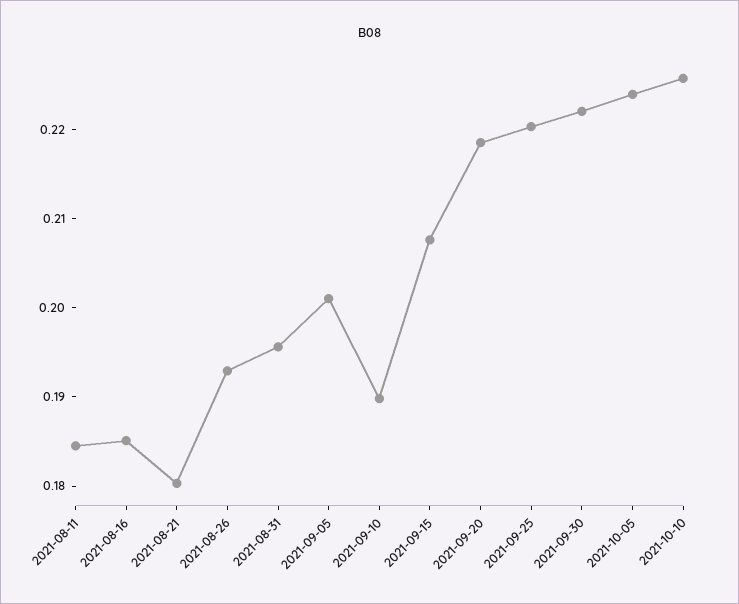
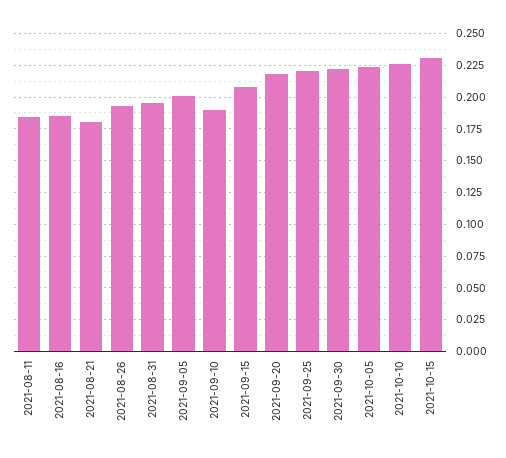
2021-10-15: none -> 0.23

